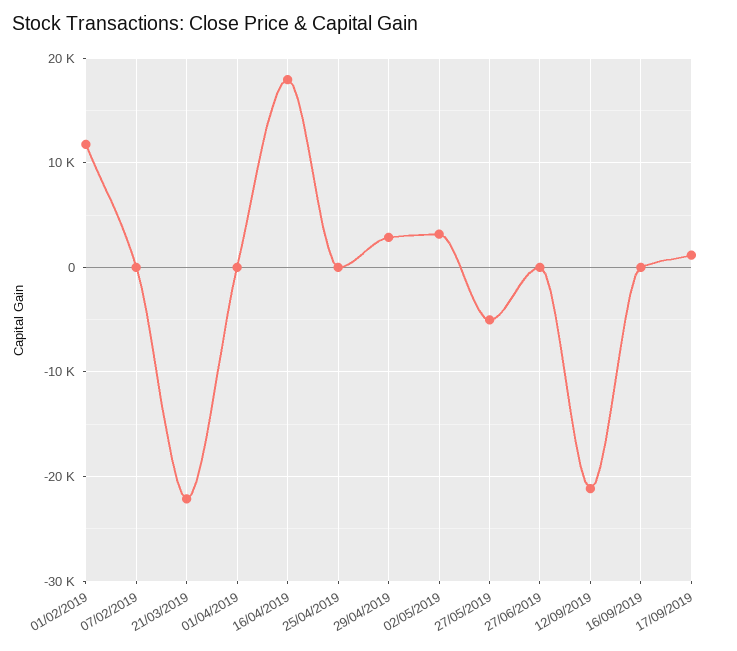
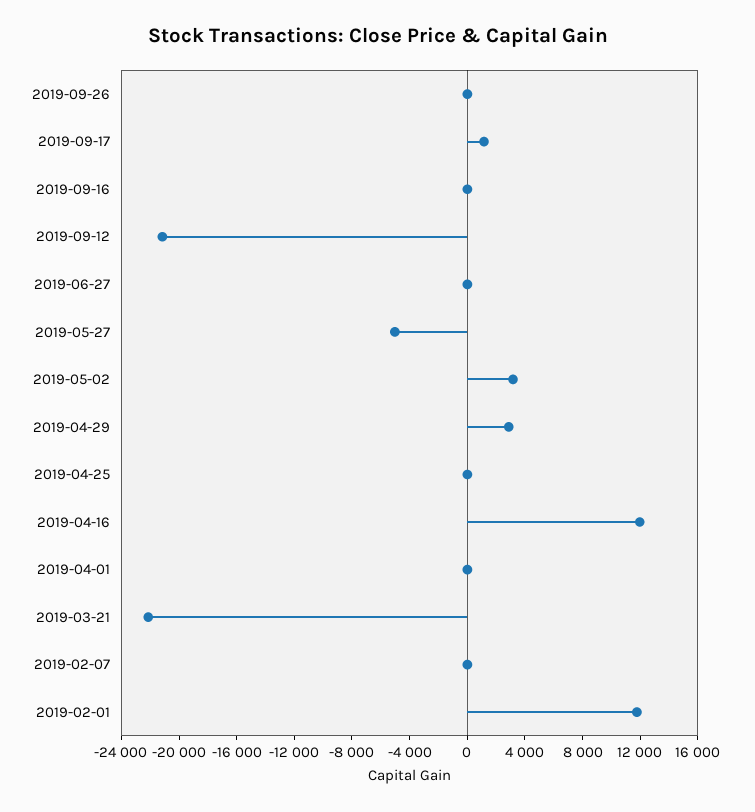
16/04/2019: 18000 -> 12000
2019-09-26: none -> 0

